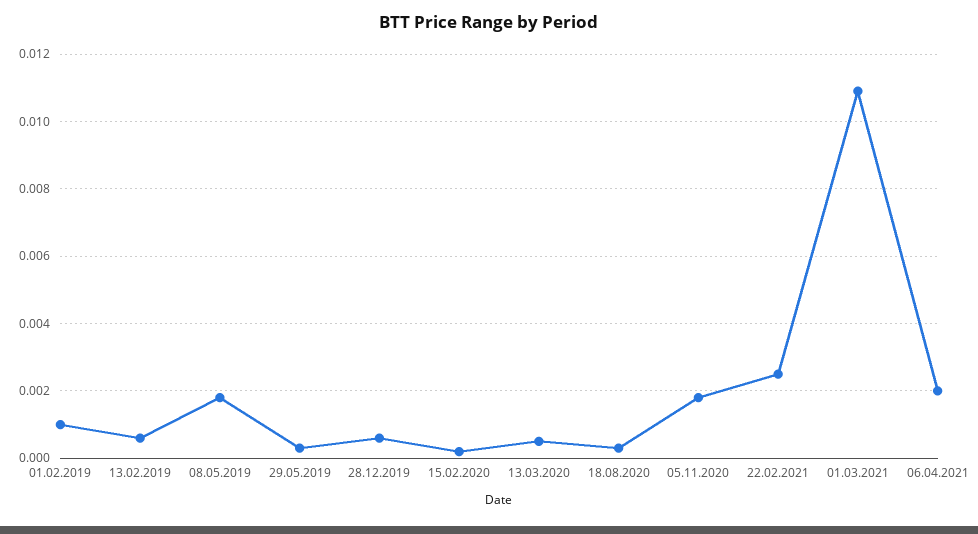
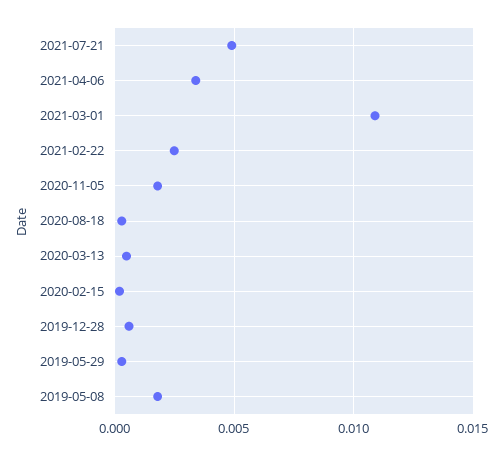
01.02.2019: 0.001 -> none
13.02.2019: 0.0005 -> none
06.04.2021: 0.002 -> 0.0035
2021-07-21: none -> 0.005

